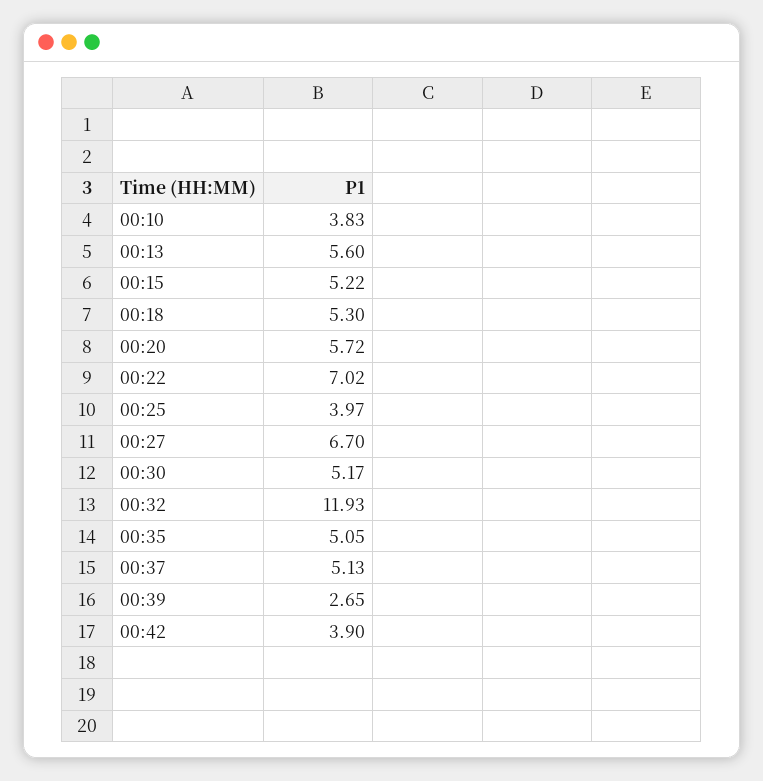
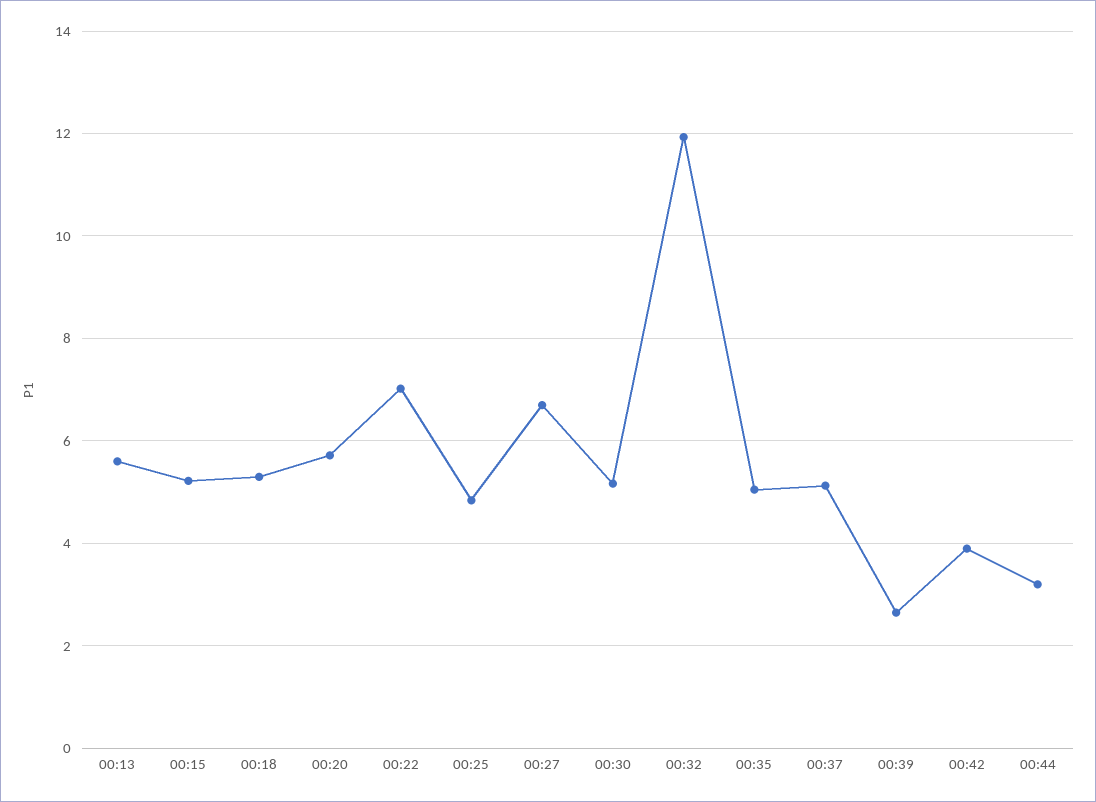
00:10: 3.83 -> none
00:25: 3.97 -> 4.8
00:44: none -> 3.2

